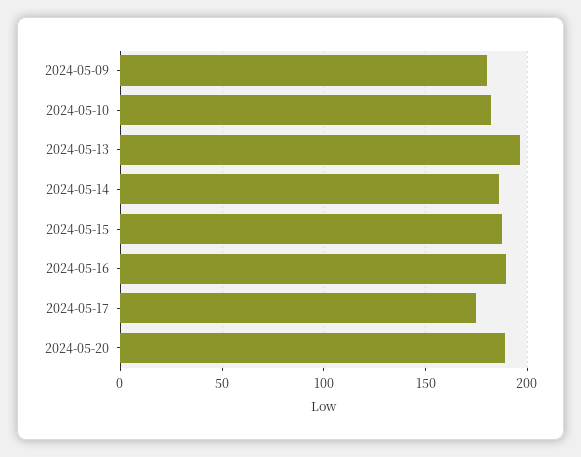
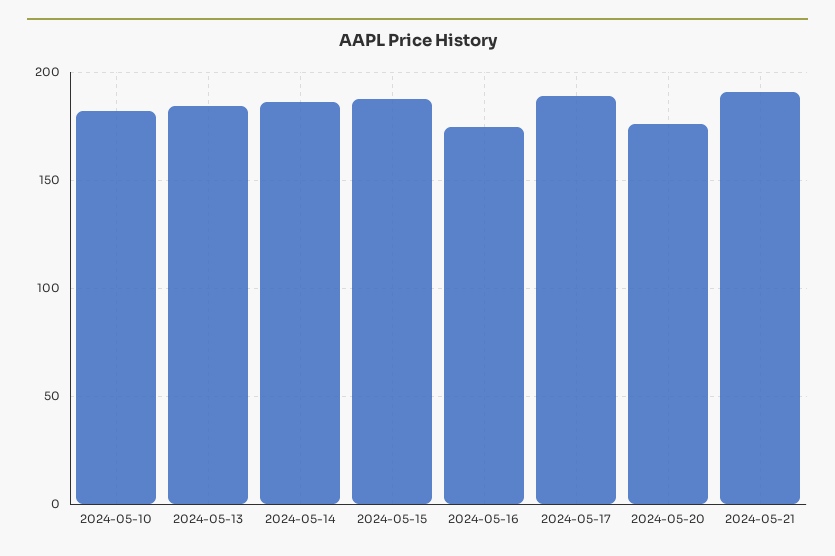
2024-05-09: 180 -> none
2024-05-13: 195 -> 185
2024-05-16: 190 -> 175
2024-05-17: 175 -> 190
2024-05-20: 190 -> 175
2024-05-21: none -> 190

